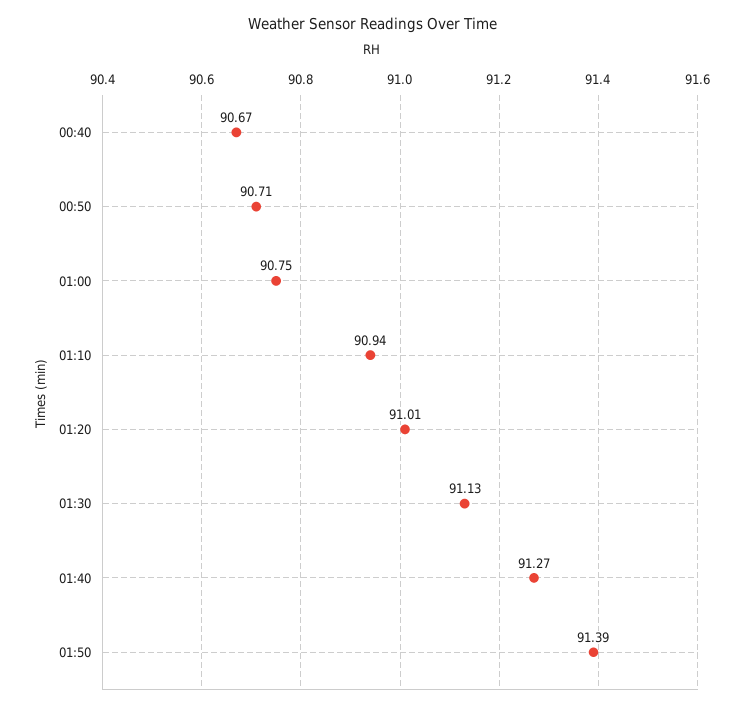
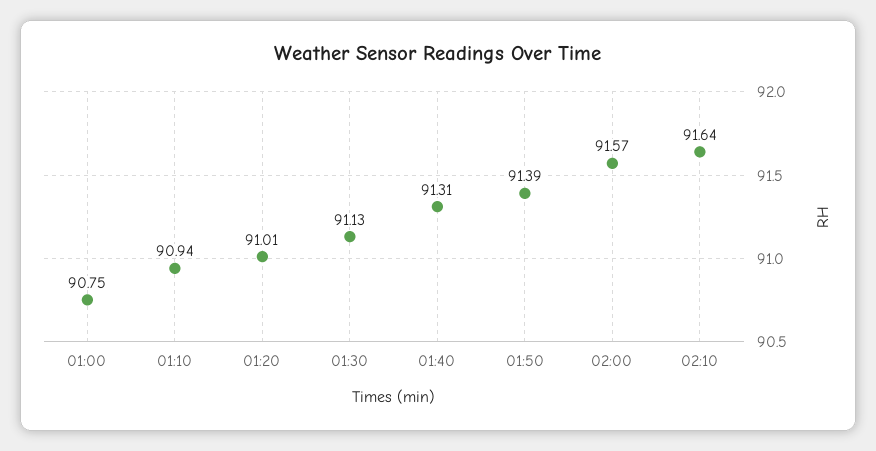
00:40: 90.67 -> none
00:50: 90.71 -> none
01:40: 91.27 -> 91.31
02:00: none -> 91.57
02:10: none -> 91.64

